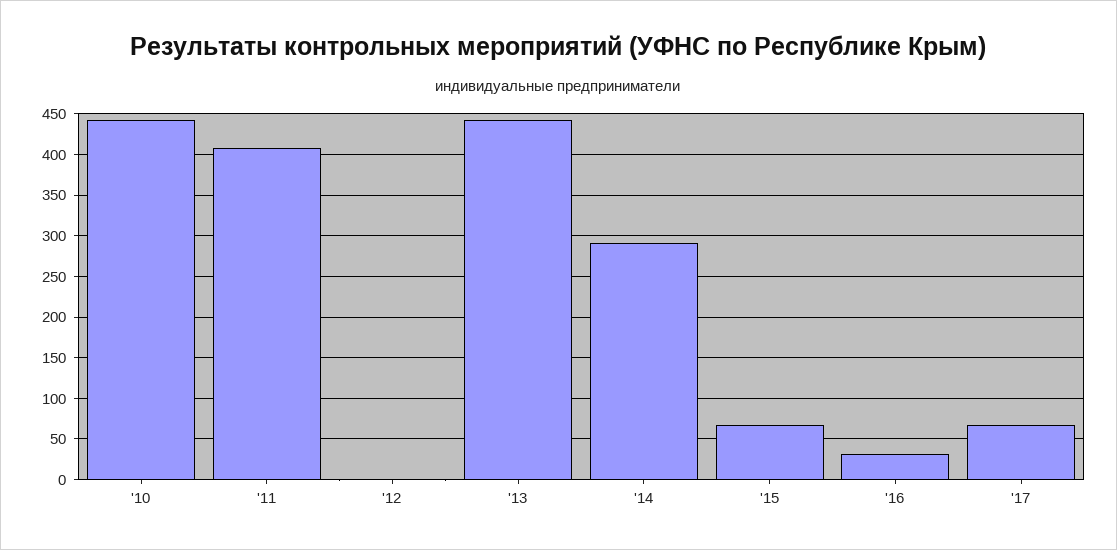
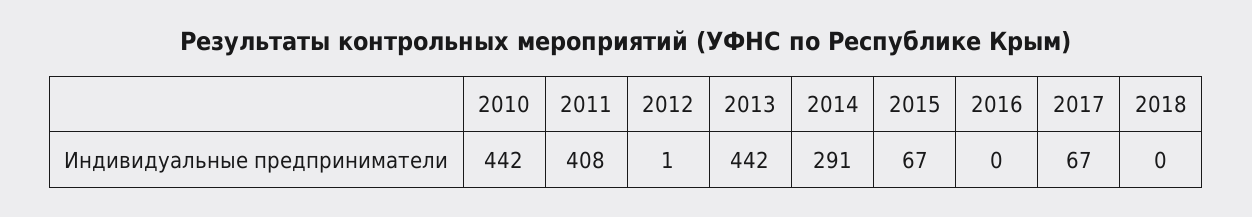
'16: 30 -> 0
2018: none -> 0

